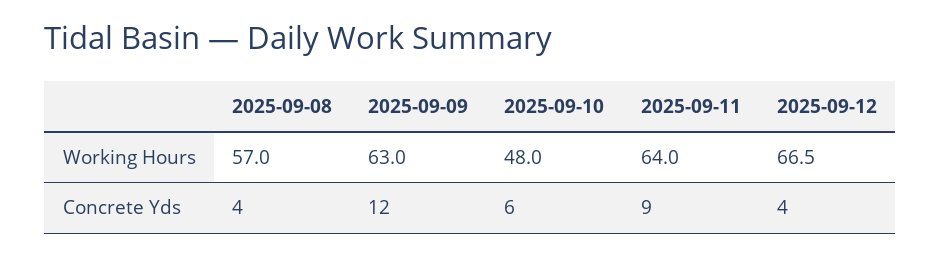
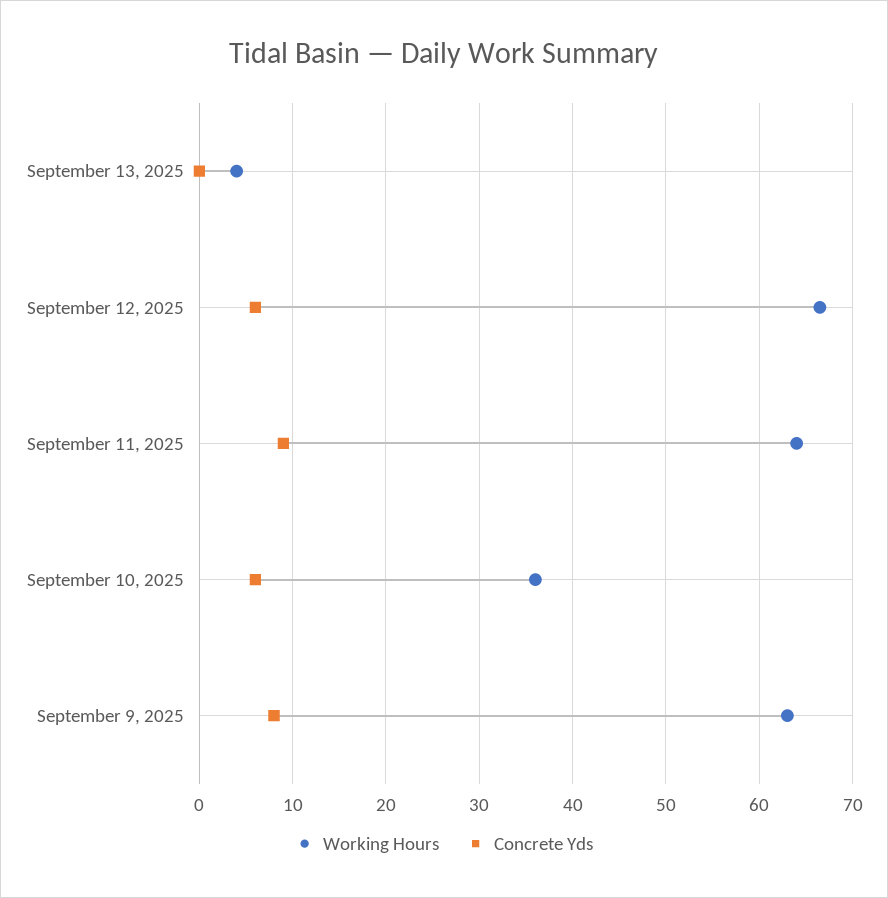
Working Hours, 2025-09-08: 57 -> none
Working Hours, 2025-09-10: 48 -> 36
Concrete Yds, 2025-09-08: 4 -> none
Concrete Yds, 2025-09-09: 12 -> 8
Concrete Yds, 2025-09-12: 4 -> 6
Working Hours, September 13, 2025: none -> 4
Concrete Yds, September 13, 2025: none -> 0

